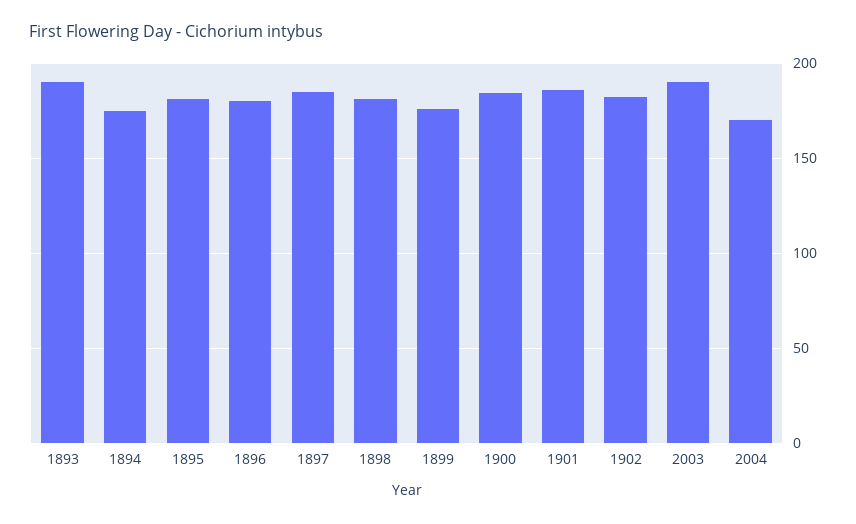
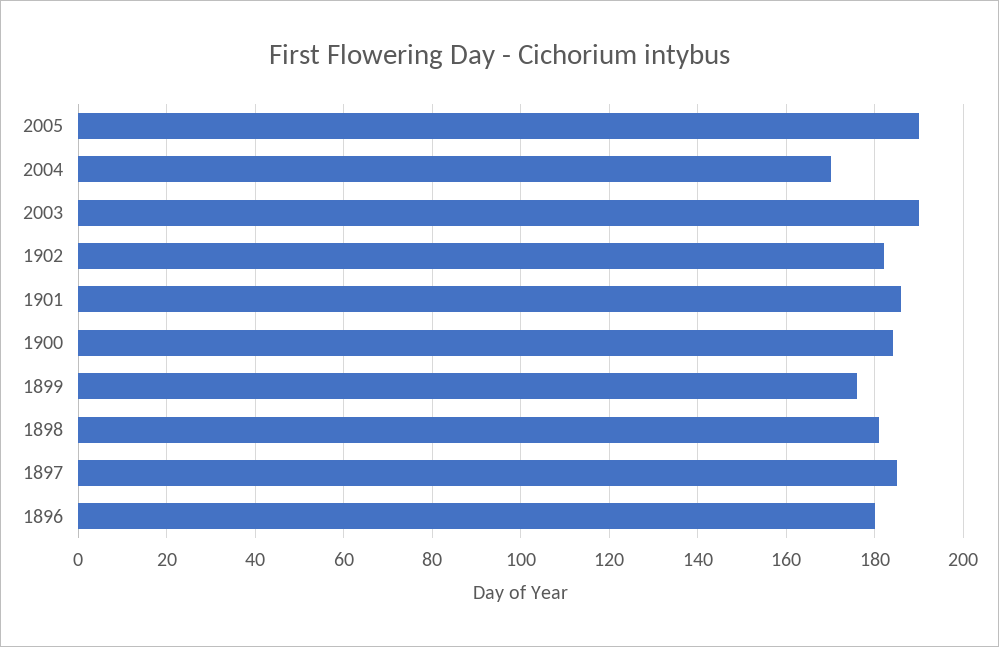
1893: 190 -> none
1894: 175 -> none
1895: 180 -> none
2005: none -> 190

